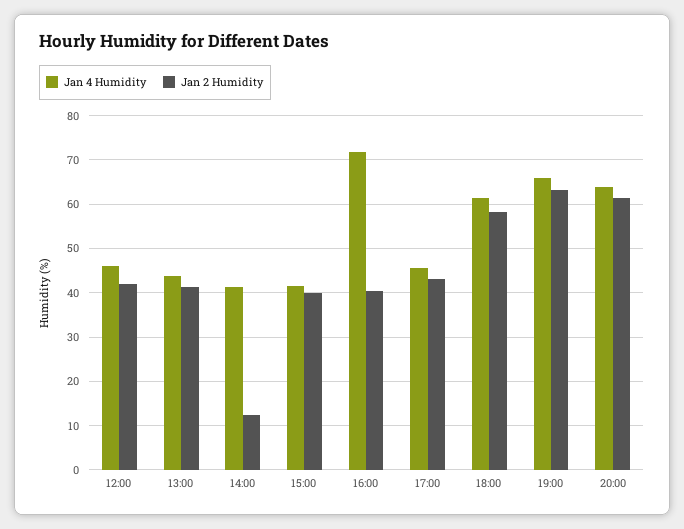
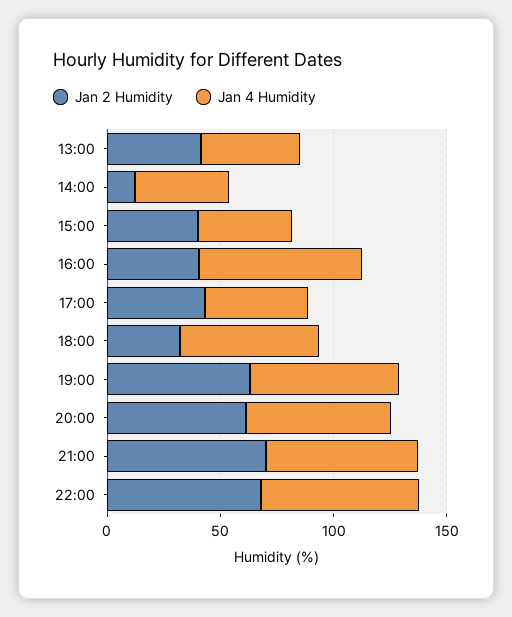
Jan 4 Humidity, 12:00: 46 -> none
Jan 2 Humidity, 12:00: 42 -> none
Jan 2 Humidity, 18:00: 58 -> 30
Jan 2 Humidity, 21:00: none -> 70
Jan 4 Humidity, 21:00: none -> 70
Jan 2 Humidity, 22:00: none -> 70
Jan 4 Humidity, 22:00: none -> 70

